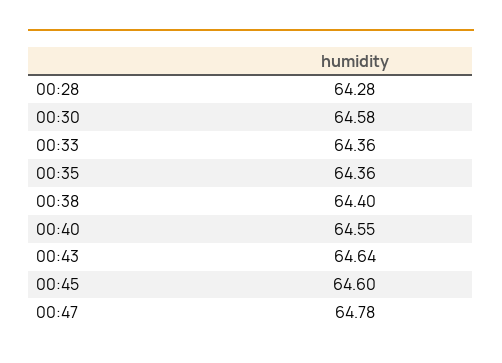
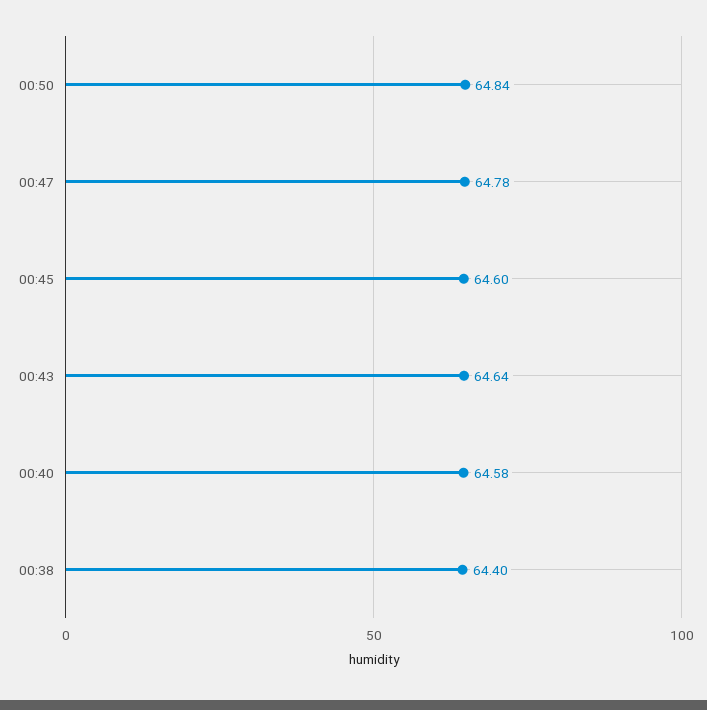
00:28: 64.28 -> none
00:30: 64.58 -> none
00:33: 64.36 -> none
00:35: 64.36 -> none
00:40: 64.55 -> 64.58
00:50: none -> 64.84

